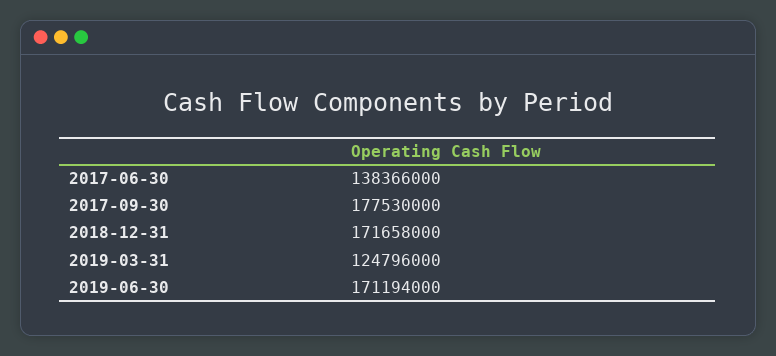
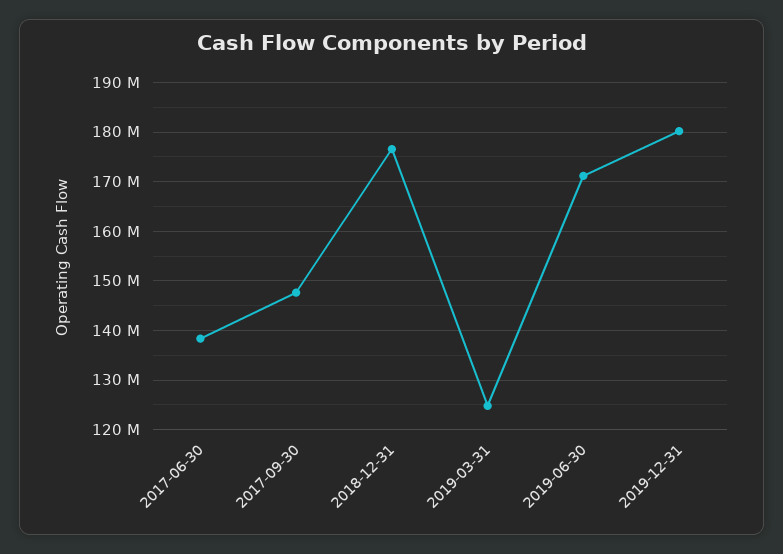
2017-09-30: 177530000 -> 148000000
2018-12-31: 171658000 -> 176000000
2019-12-31: none -> 180000000

